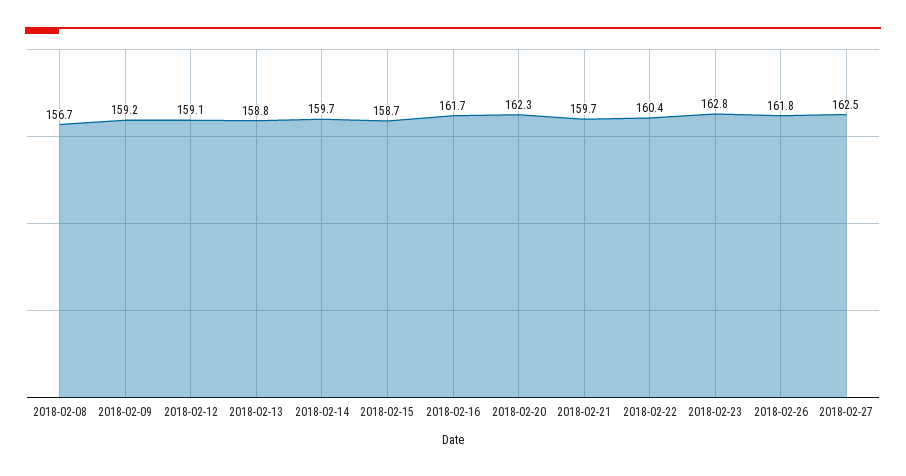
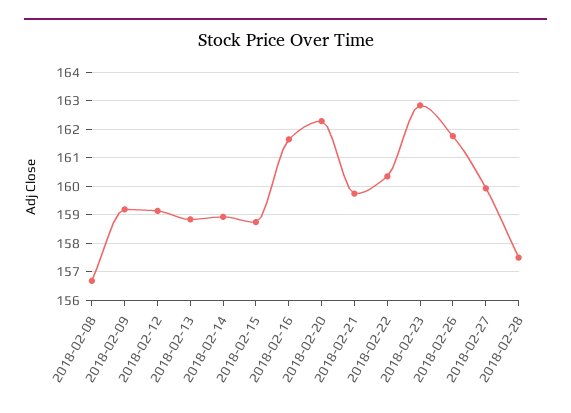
2018-02-14: 159.7 -> 159
2018-02-27: 162.5 -> 160
2018-02-28: none -> 157.5

